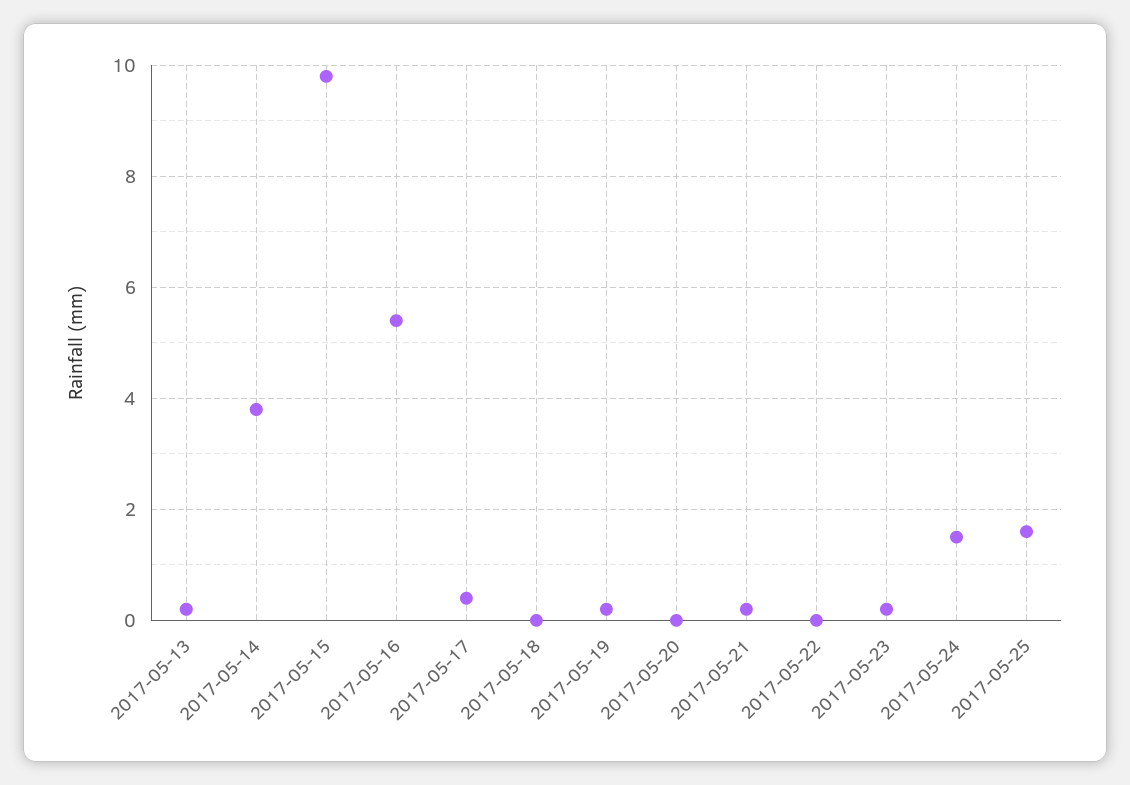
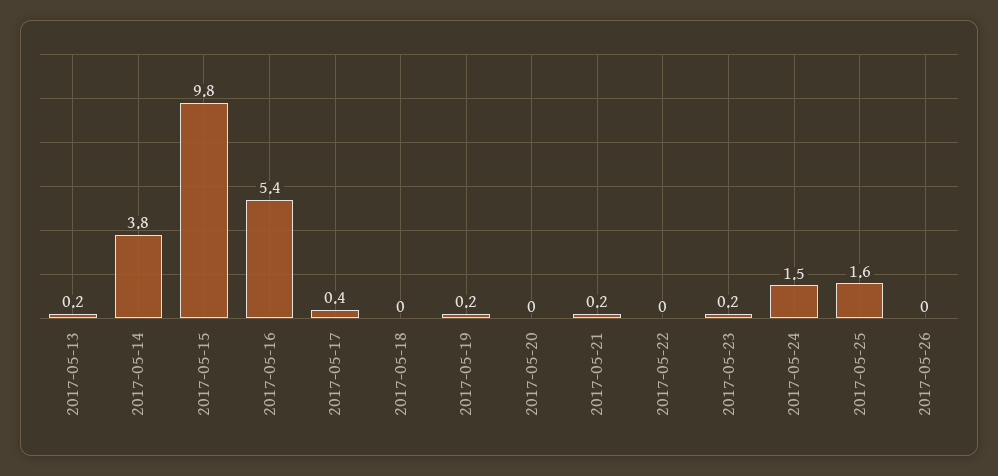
2017-05-26: none -> 0

